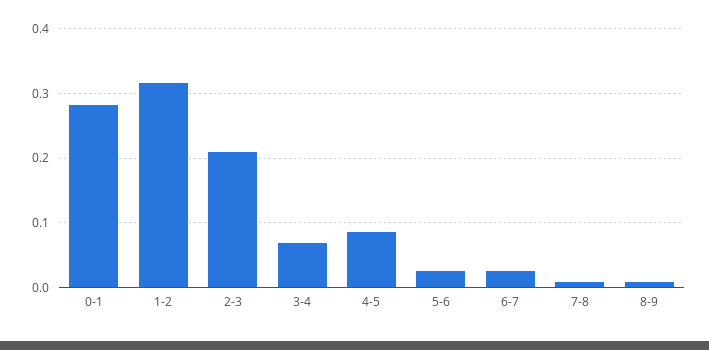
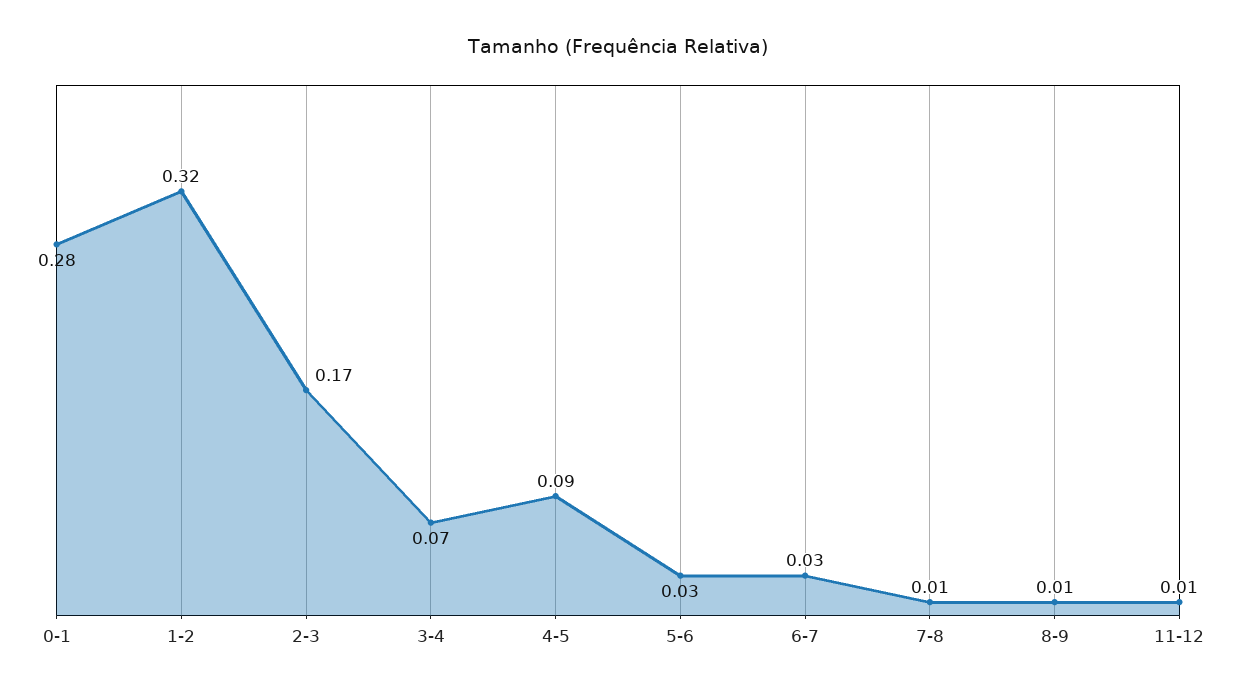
2-3: 0.21 -> 0.17
11-12: none -> 0.01

